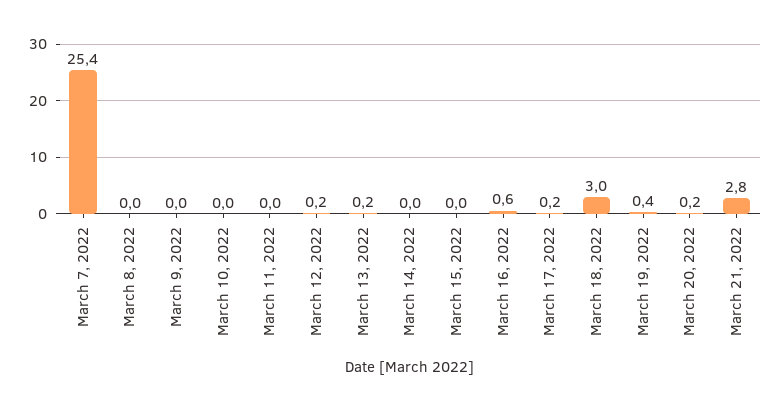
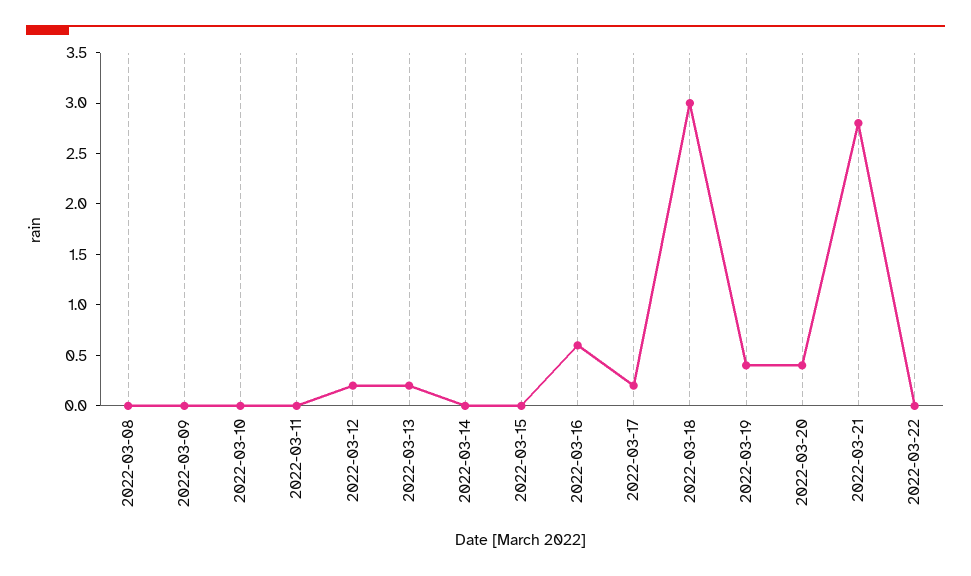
March 7, 2022: 25.4 -> none
March 20, 2022: 0.2 -> 0.4
2022-03-22: none -> 0

